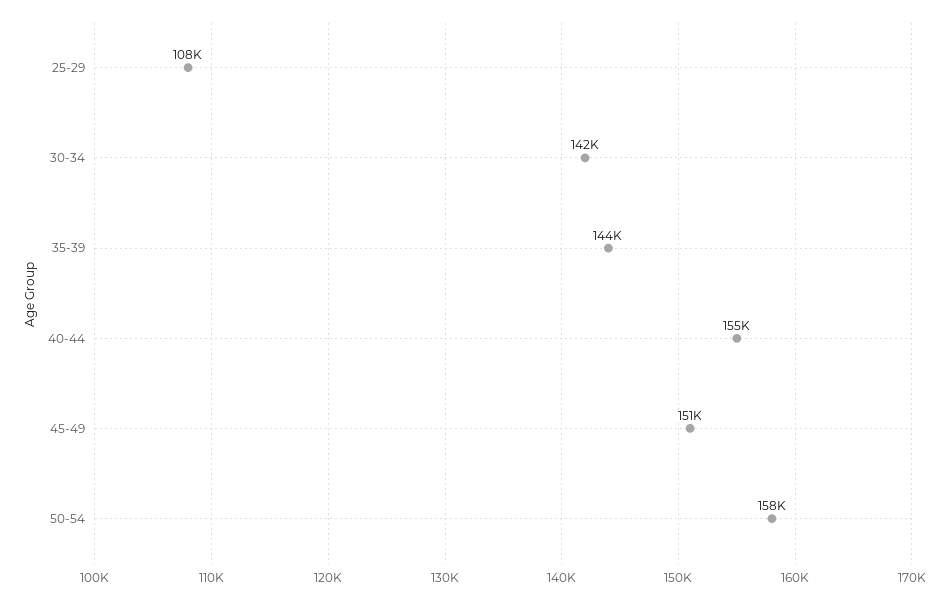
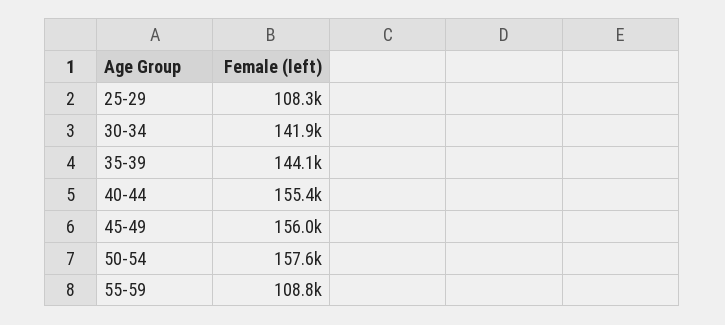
45-49: 151000 -> 156000
55-59: none -> 108800

